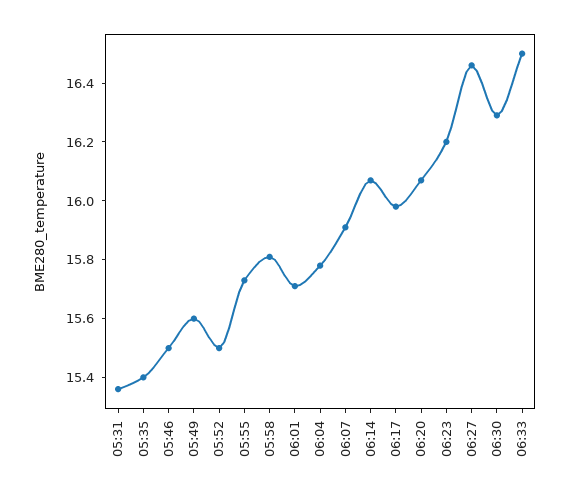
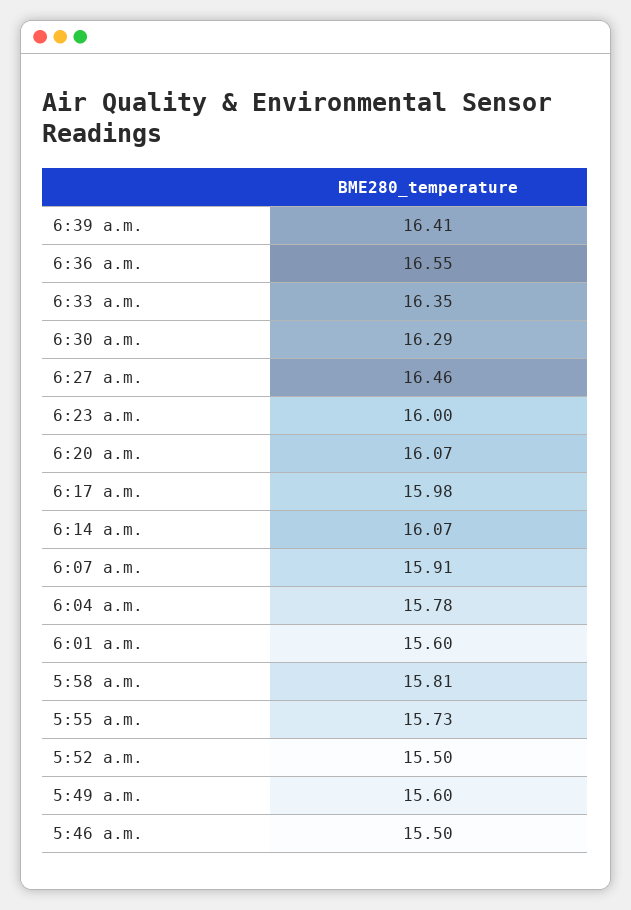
05:31: 15.35 -> none
05:35: 15.4 -> none
06:01: 15.7 -> 15.6
06:23: 16.2 -> 16
06:33: 16.5 -> 16.35
6:39 a.m.: none -> 16.41
6:36 a.m.: none -> 16.55

